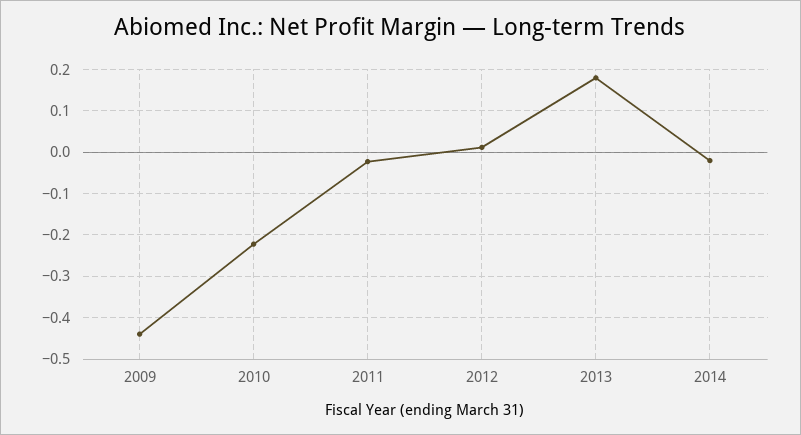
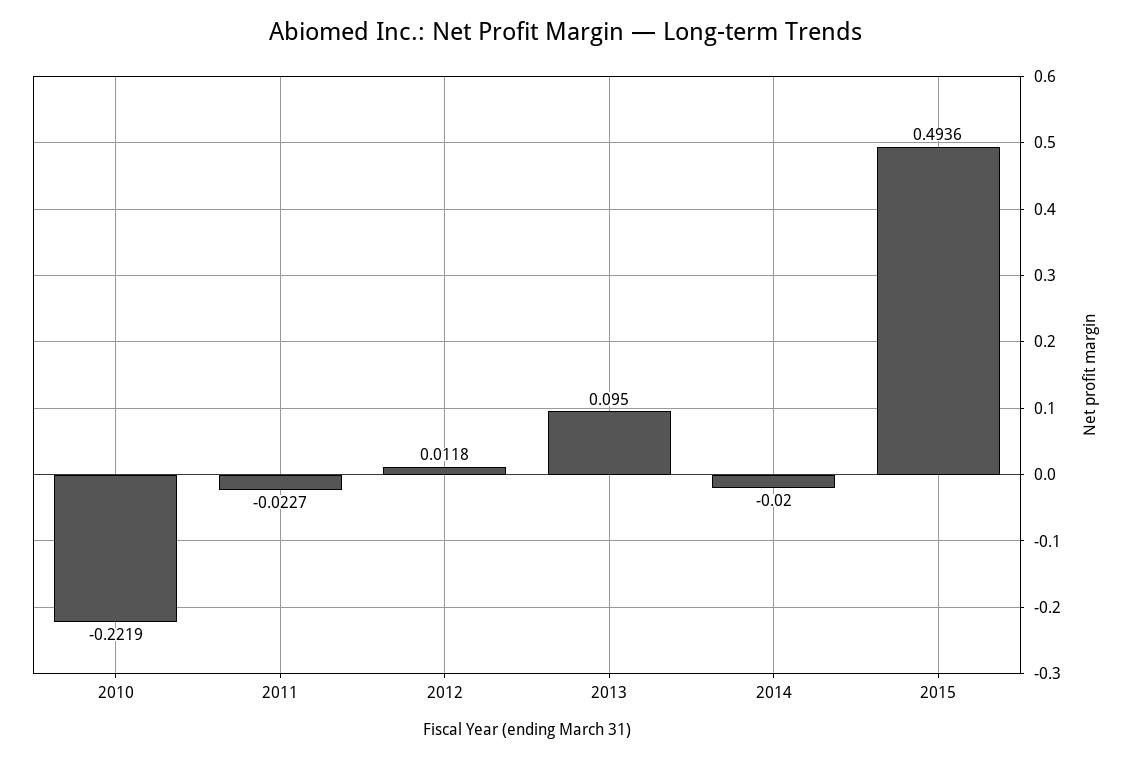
2009: -0.44 -> none
2013: 0.18 -> 0.095
2015: none -> 0.4936

